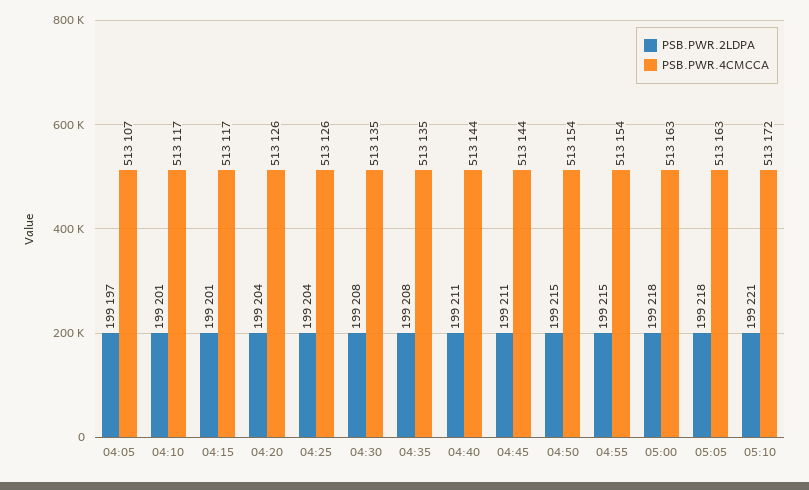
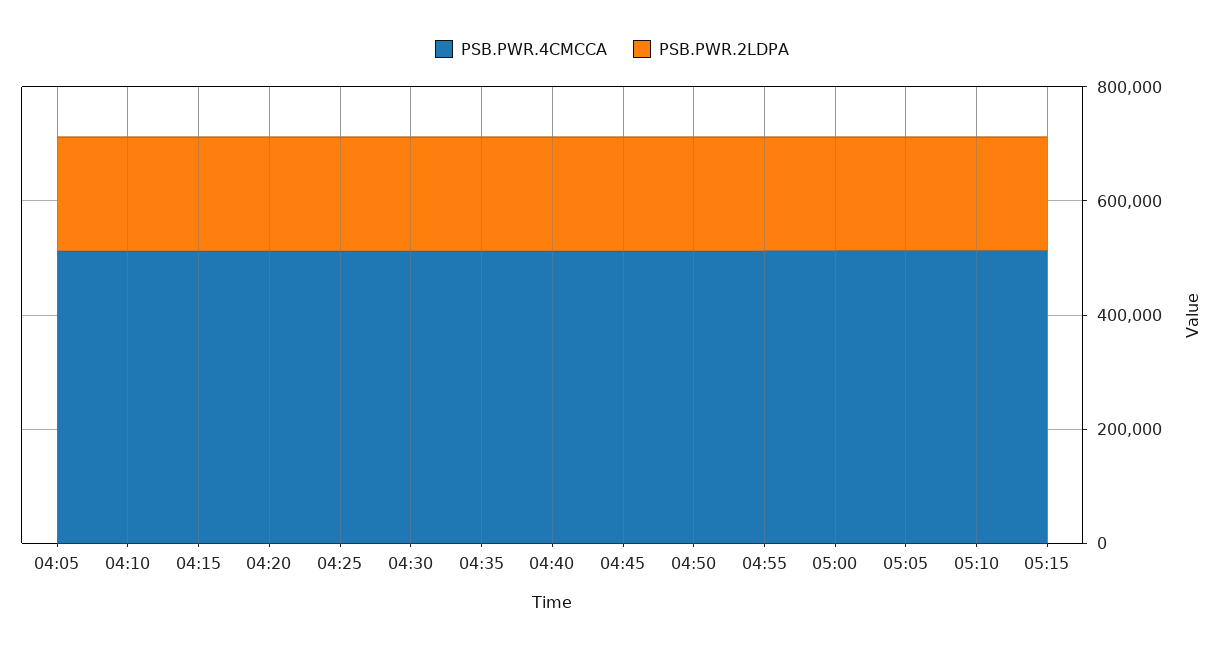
PSB.PWR.4CMCCA, 05:15: none -> 500000
PSB.PWR.2LDPA, 05:15: none -> 200000

